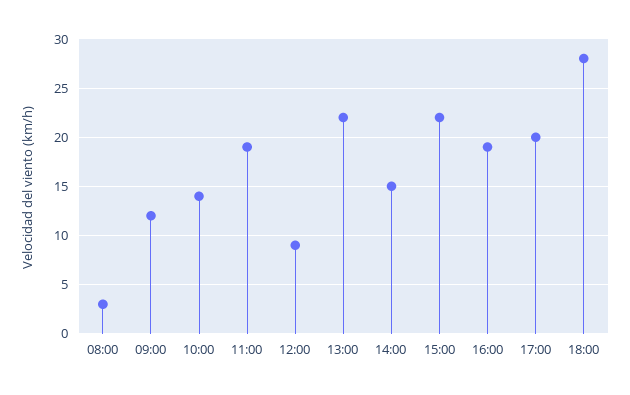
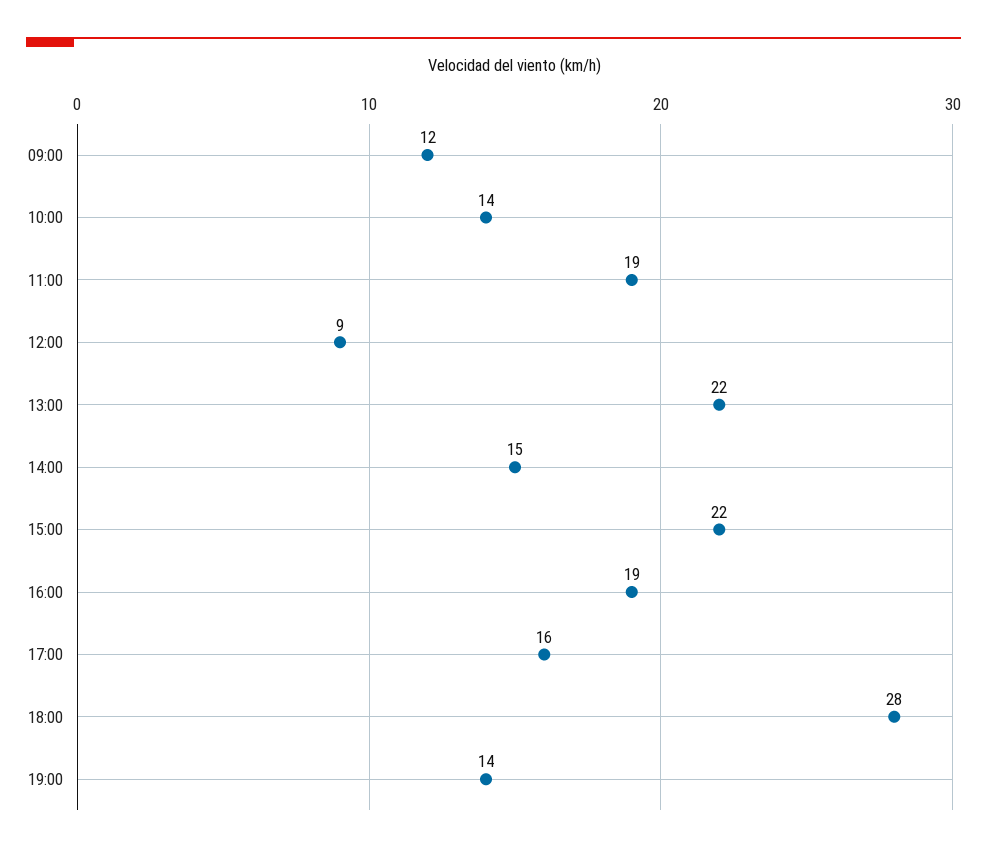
08:00: 3 -> none
17:00: 20 -> 16
19:00: none -> 14

